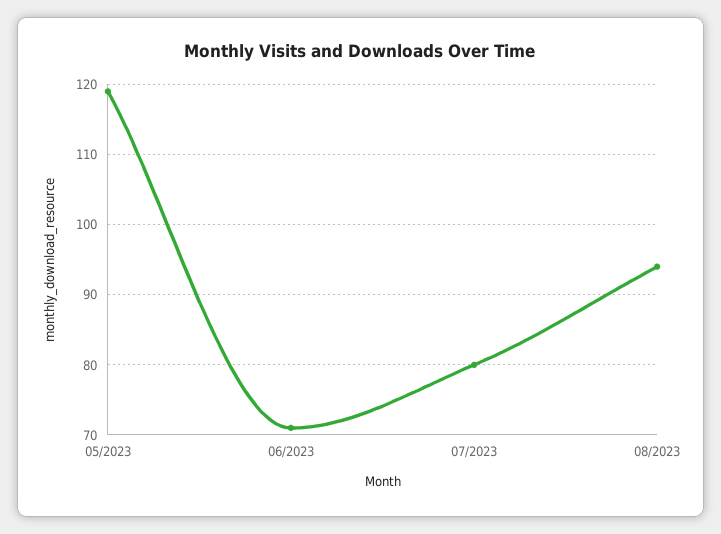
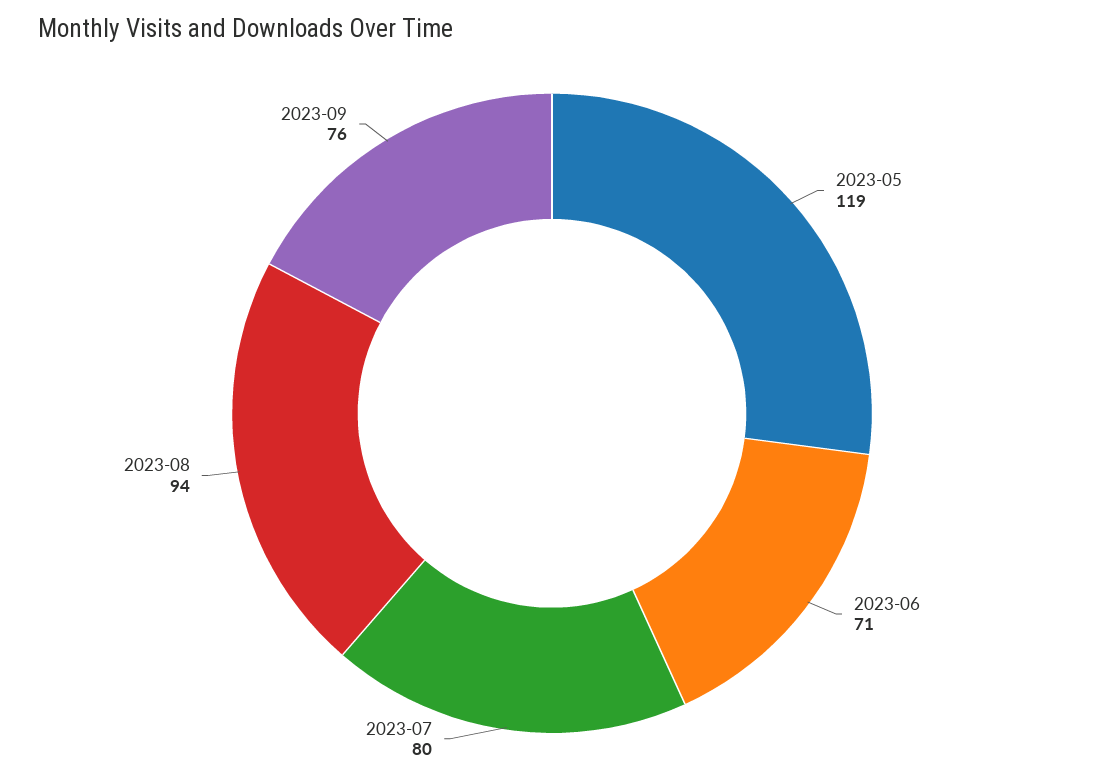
2023-09: none -> 76

